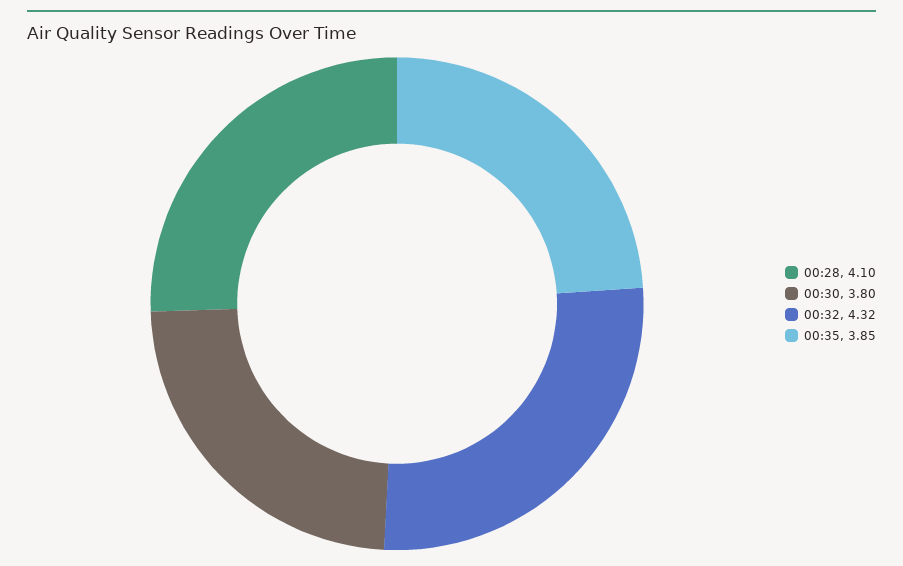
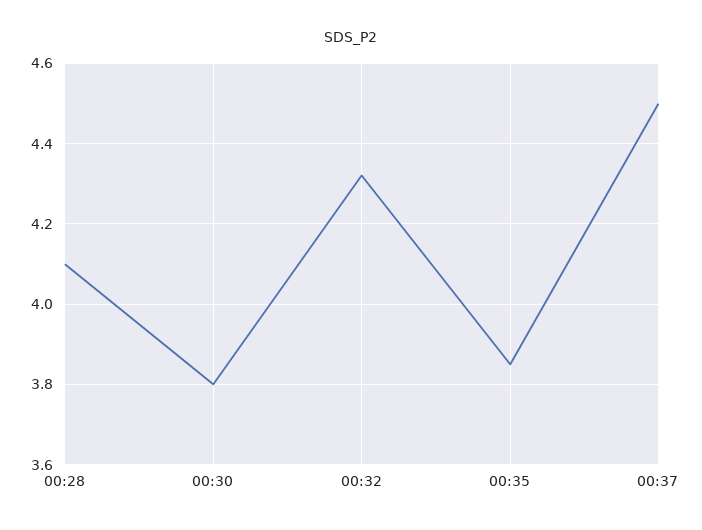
00:37: none -> 4.5

